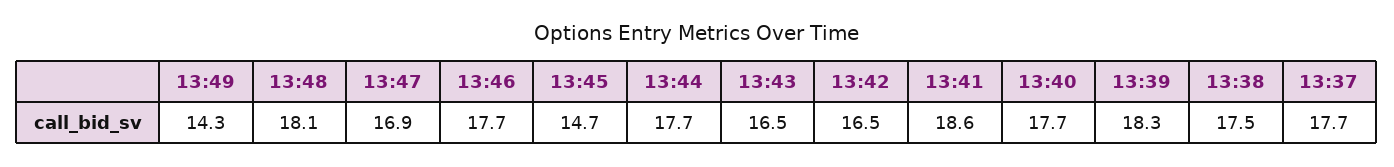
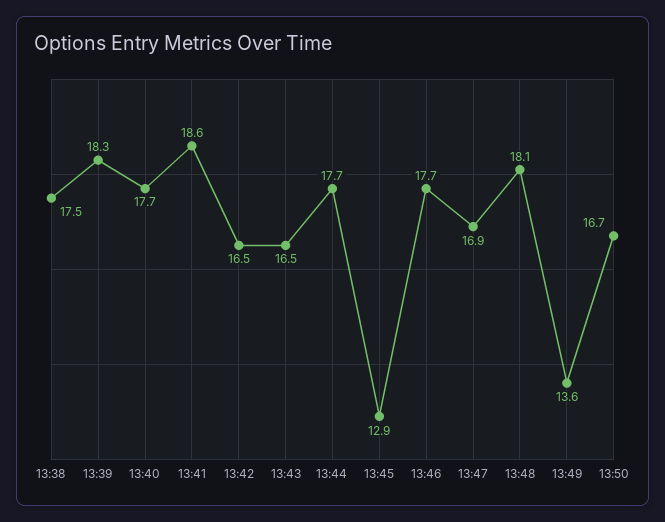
13:49: 14.3 -> 13.6
13:45: 14.7 -> 12.9
13:37: 17.7 -> none
13:50: none -> 16.7

